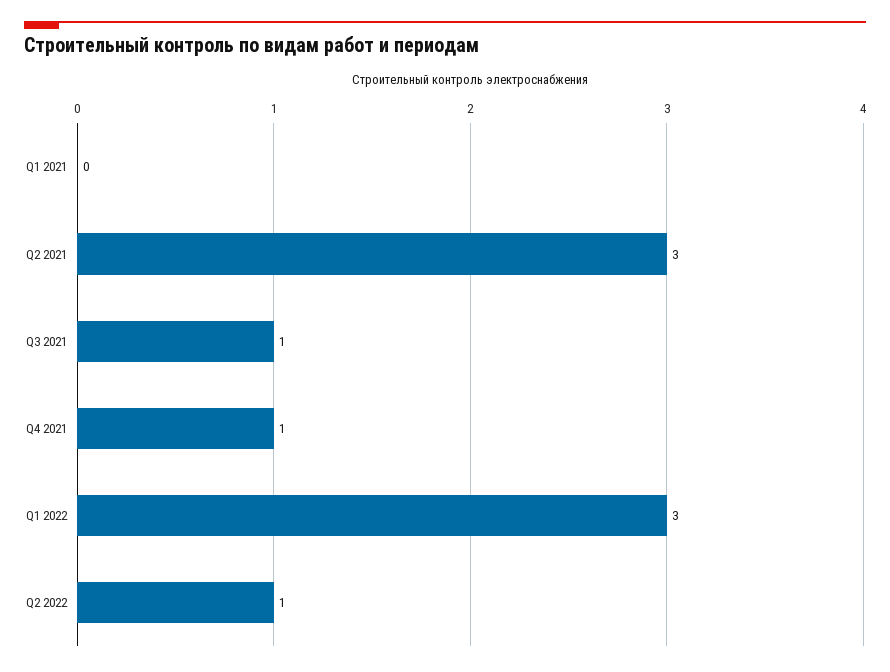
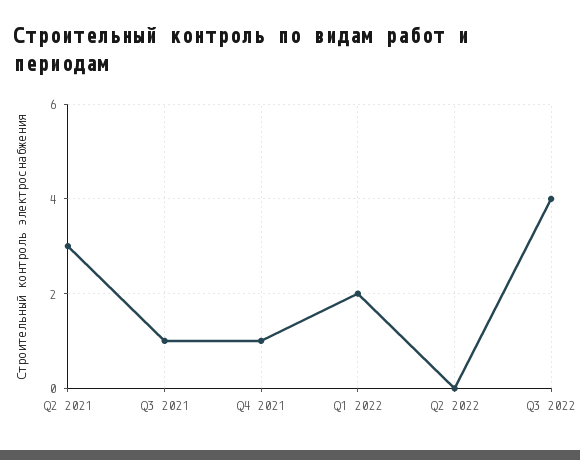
Q1 2021: 0 -> none
Q1 2022: 3 -> 2
Q2 2022: 1 -> 0
Q3 2022: none -> 4

